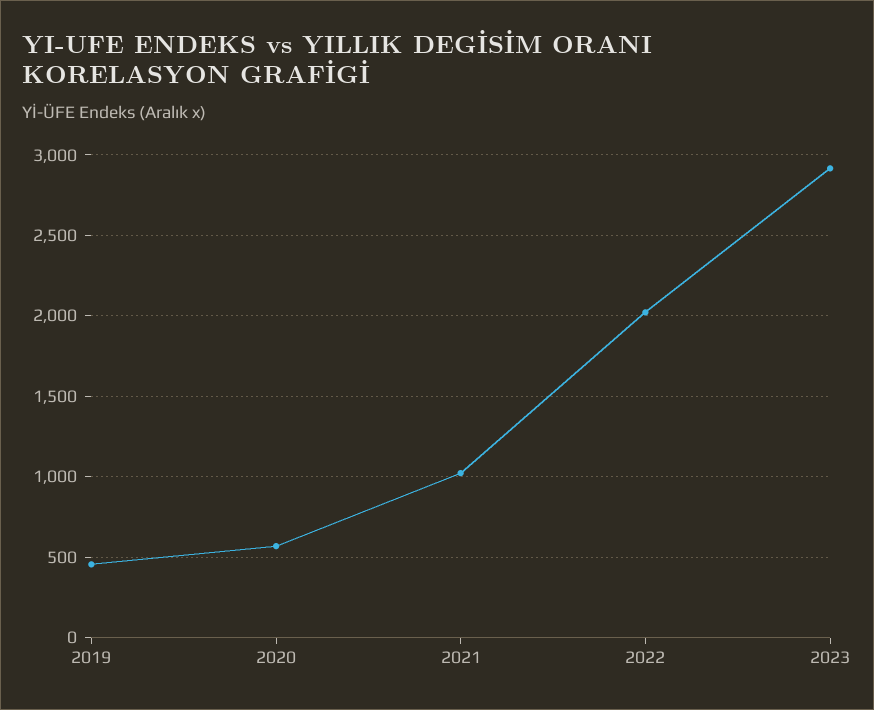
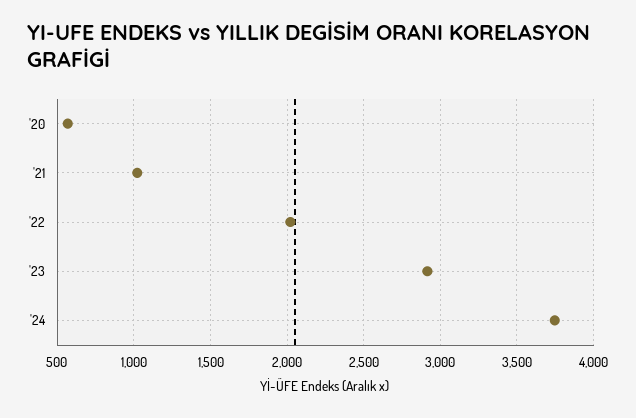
2019: 450 -> none
'24: none -> 3750

